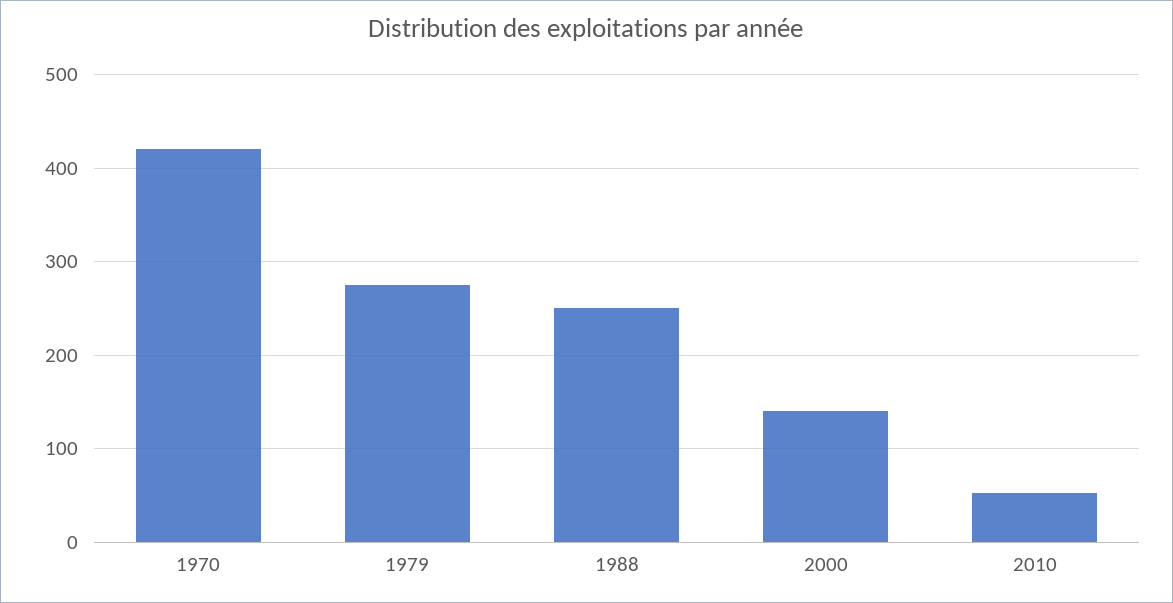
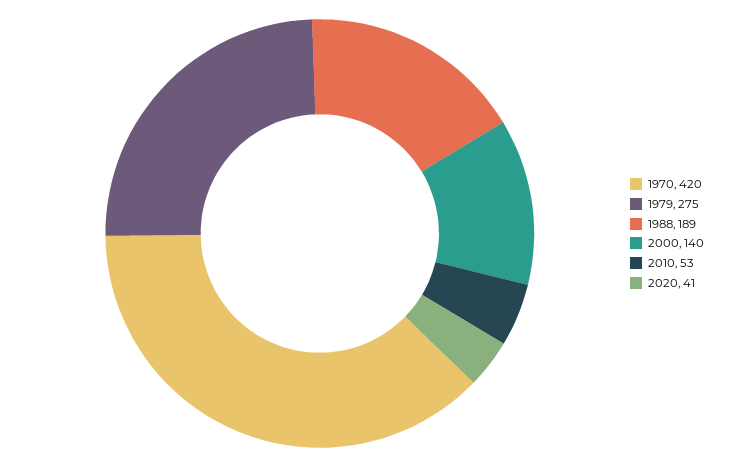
1988: 250 -> 189
2020: none -> 41

